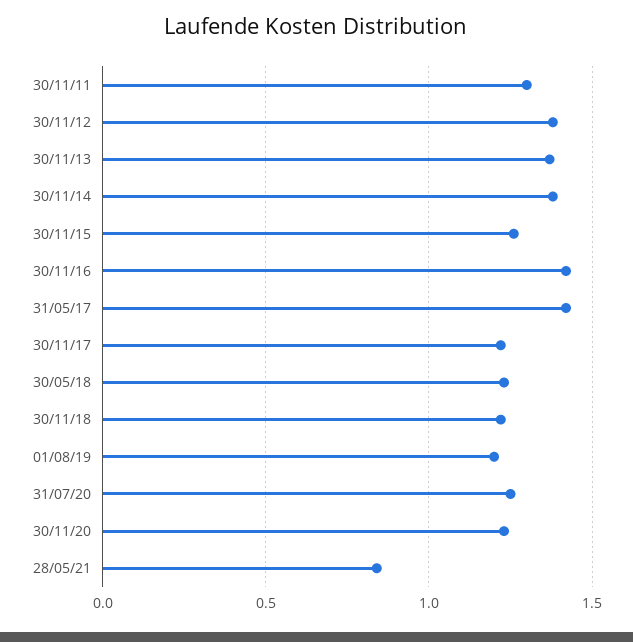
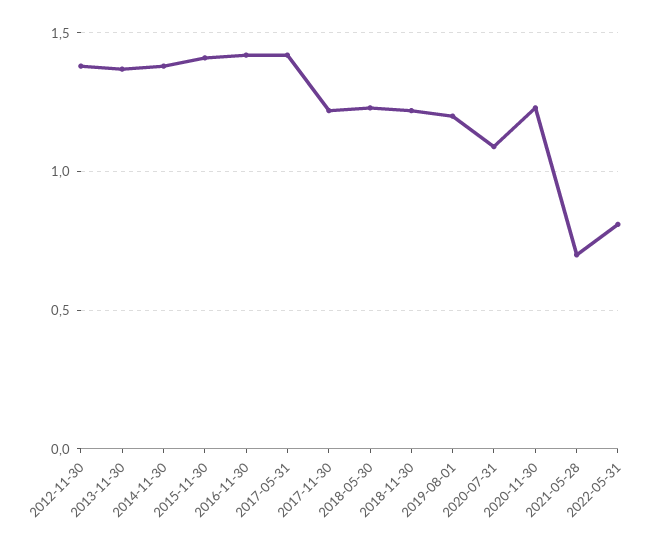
30/11/11: 1.3 -> none
30/11/15: 1.25 -> 1.4
31/07/20: 1.25 -> 1.1
28/05/21: 0.85 -> 0.7
2022-05-31: none -> 0.8

